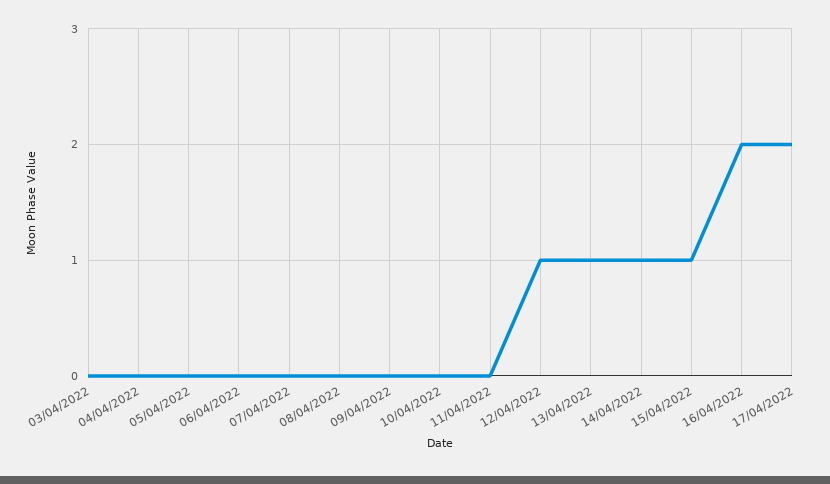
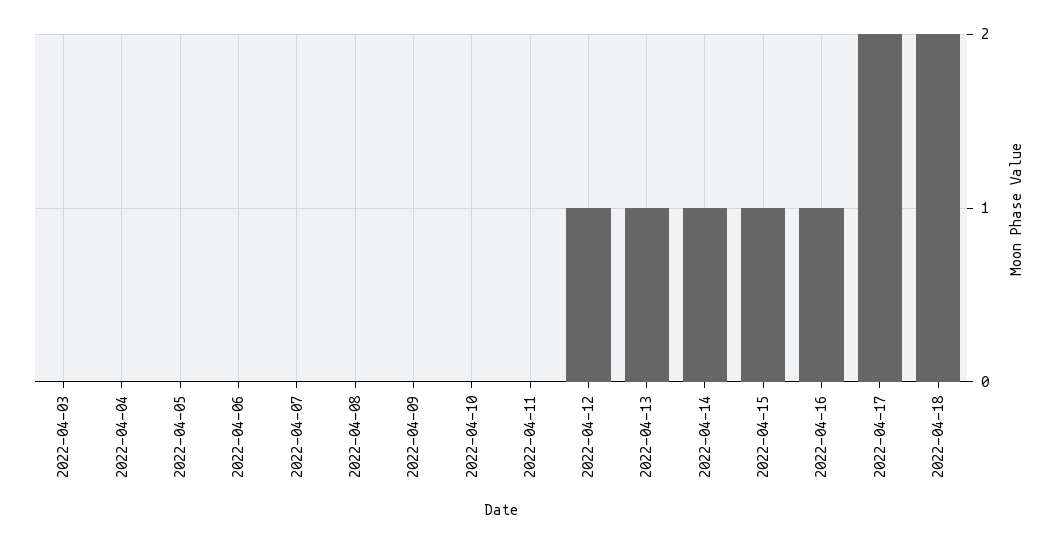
16/04/2022: 2 -> 1
2022-04-18: none -> 2

